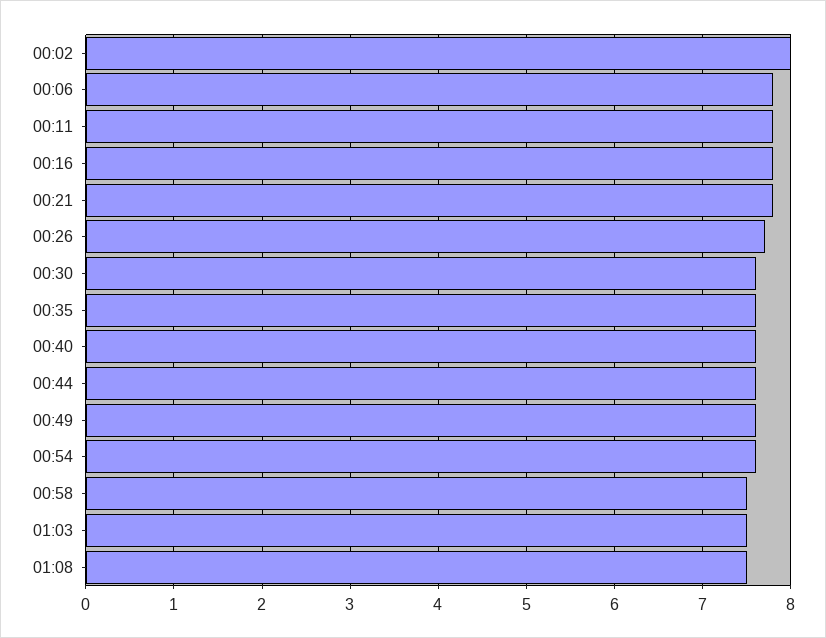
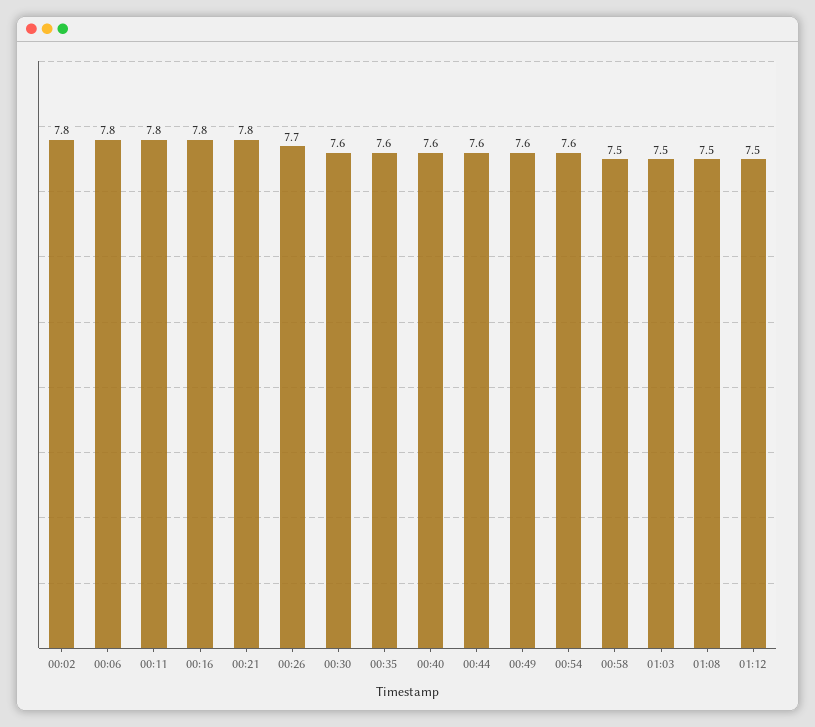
00:02: 8 -> 7.8
01:12: none -> 7.5

